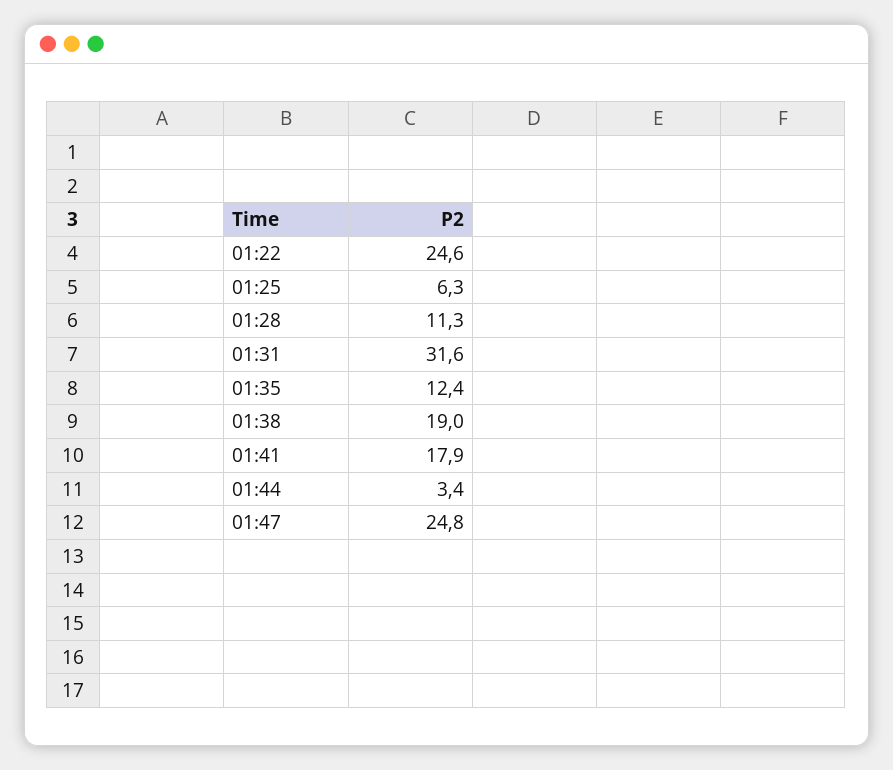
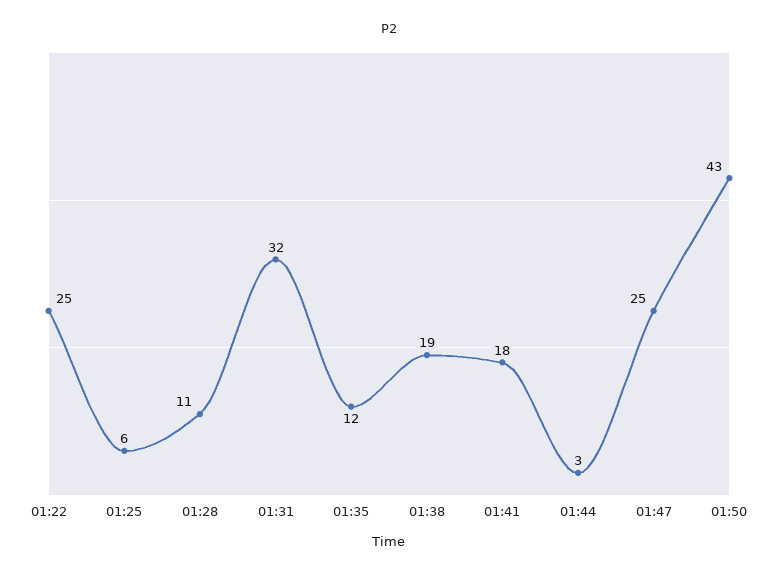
01:50: none -> 43

